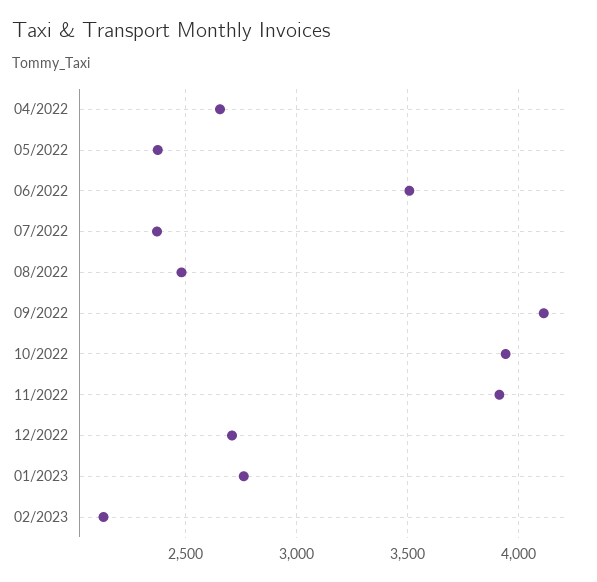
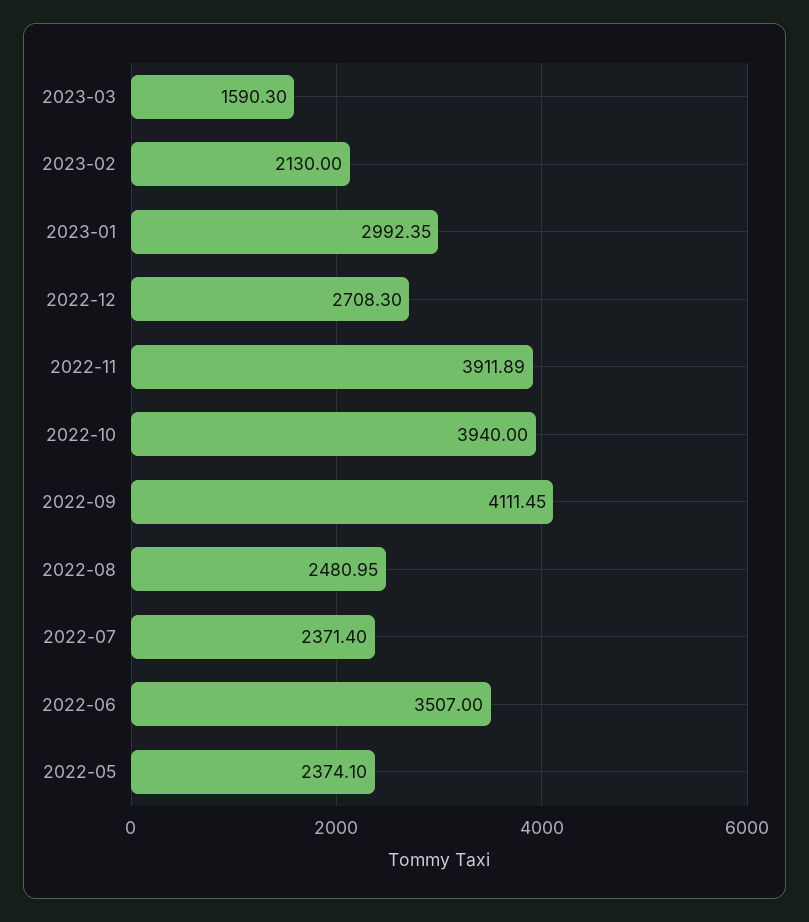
04/2022: 2650 -> none
01/2023: 2750 -> 2992.35
2023-03: none -> 1590.3

